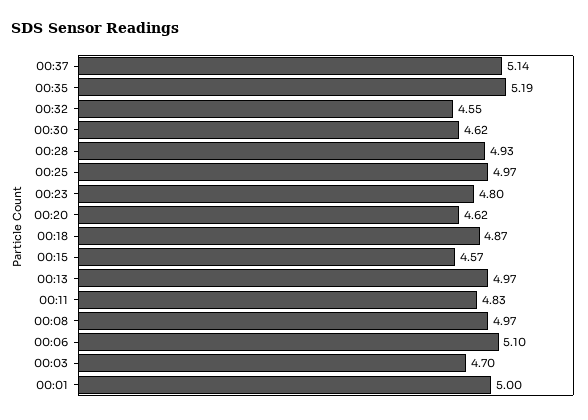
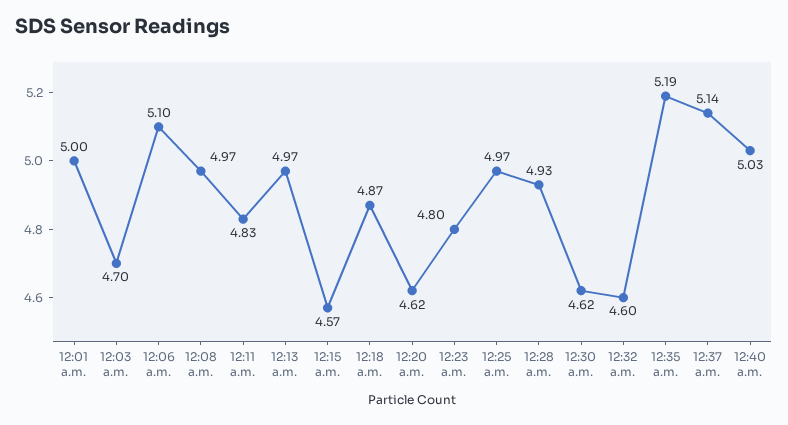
00:32: 4.55 -> 4.6
12:40 a.m.: none -> 5.03

